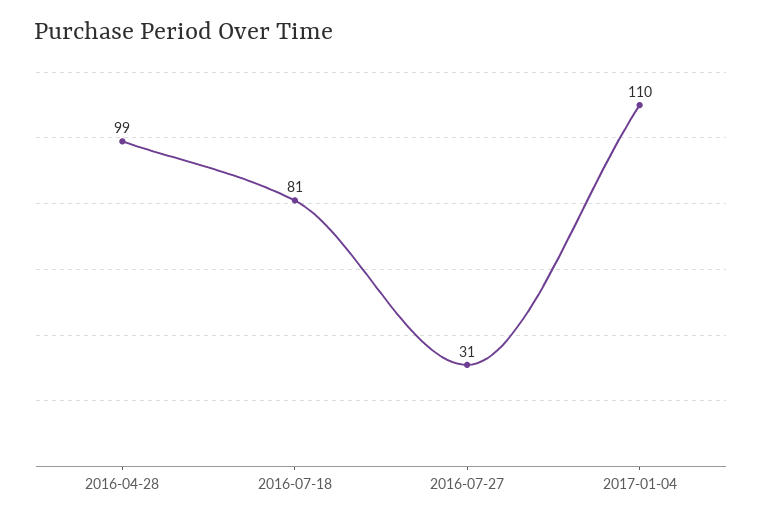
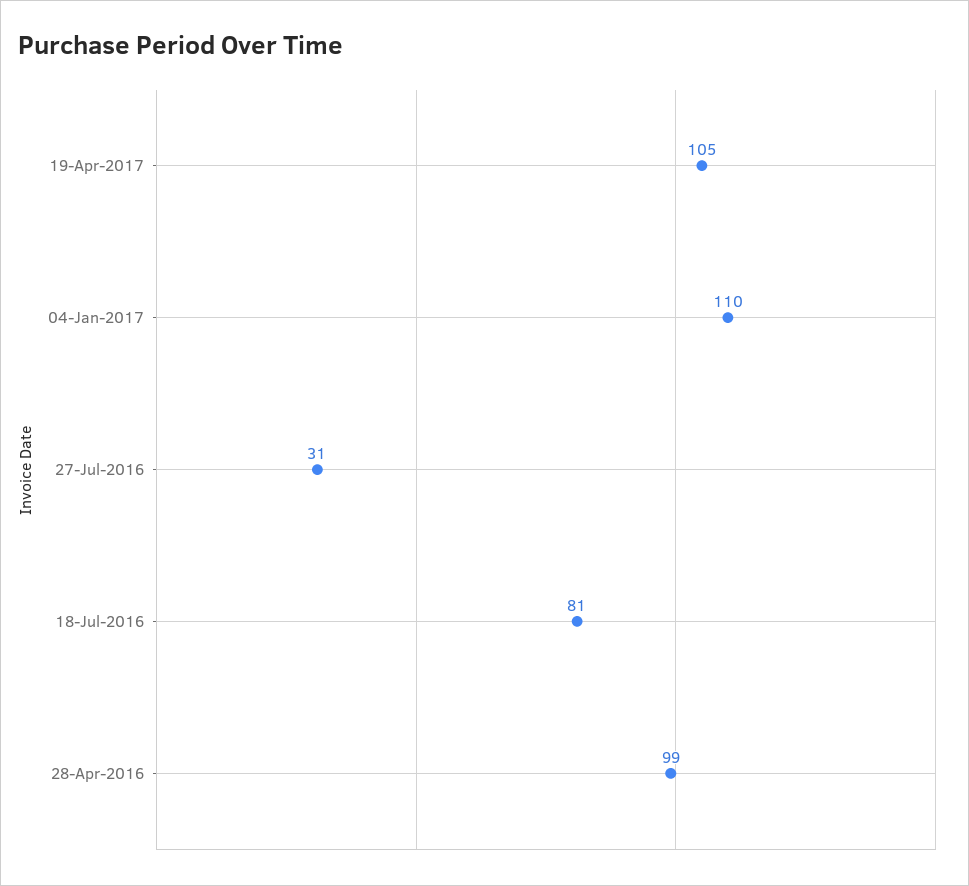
19-Apr-2017: none -> 105

